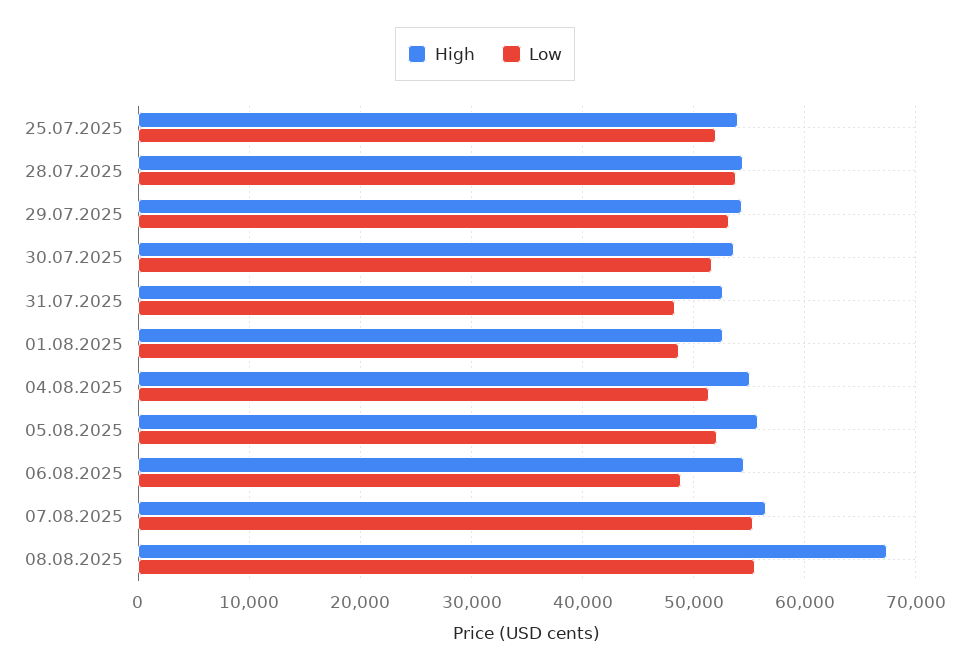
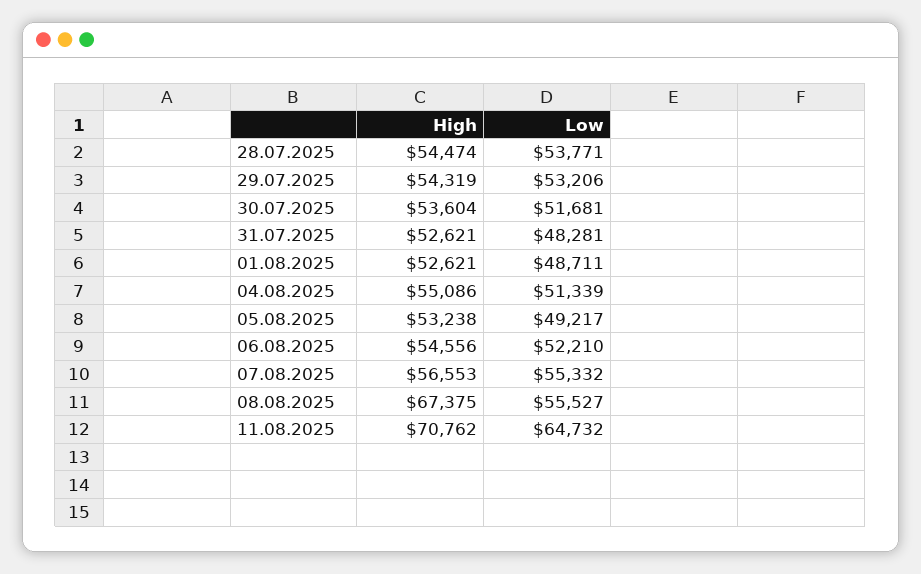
High, 25.07.2025: 54000 -> none
Low, 25.07.2025: 52000 -> none
High, 05.08.2025: 56000 -> 53238
Low, 05.08.2025: 52000 -> 49217
Low, 06.08.2025: 49000 -> 52210
High, 11.08.2025: none -> 70762
Low, 11.08.2025: none -> 64732

